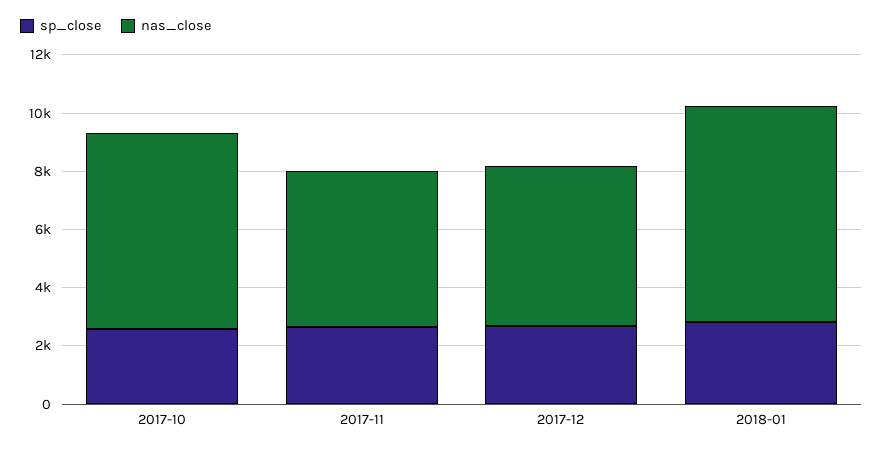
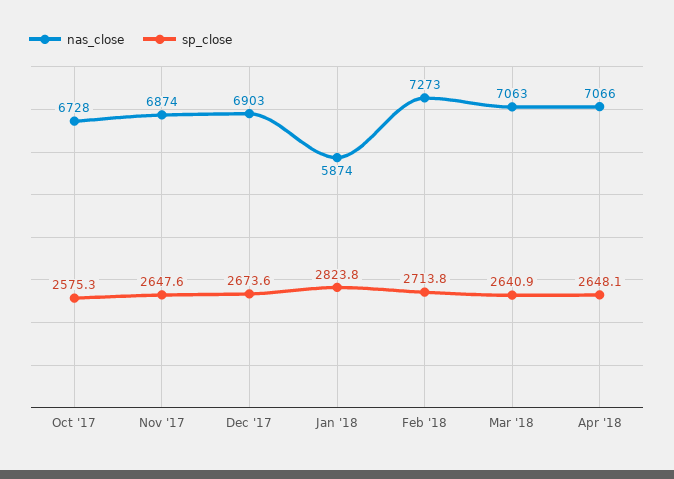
nas_close, 2017-11: 5500 -> 6874
nas_close, 2017-12: 5500 -> 6903
nas_close, 2018-01: 7500 -> 5874
nas_close, Feb '18: none -> 7273
sp_close, Feb '18: none -> 2713.8
nas_close, Mar '18: none -> 7063
sp_close, Mar '18: none -> 2640.9
nas_close, Apr '18: none -> 7066
sp_close, Apr '18: none -> 2648.1

